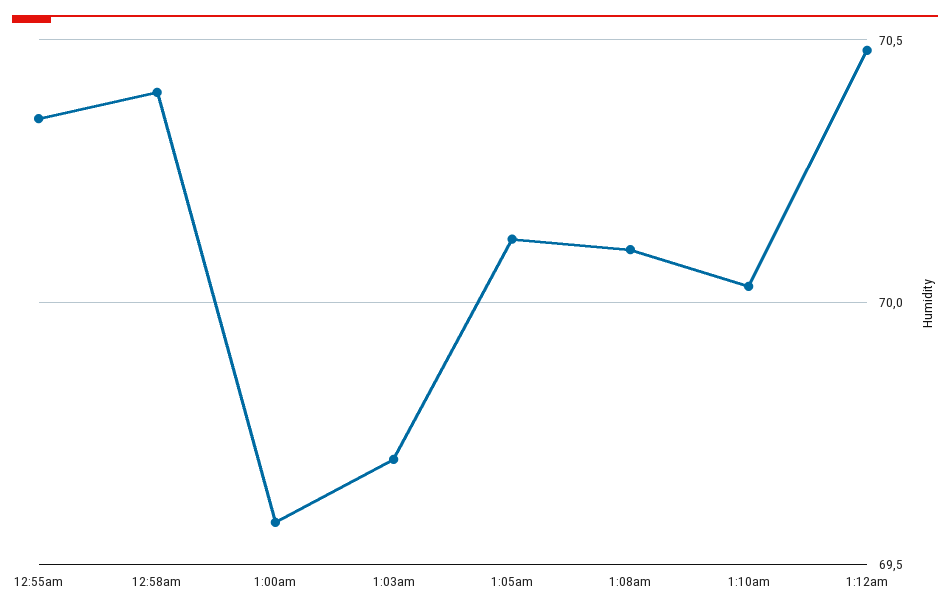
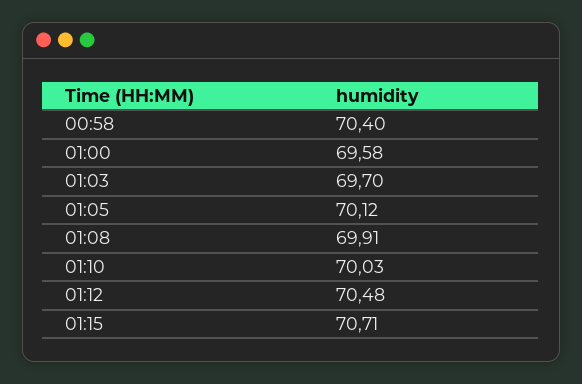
12:55am: 70.35 -> none
1:08am: 70.1 -> 69.91
01:15: none -> 70.71

